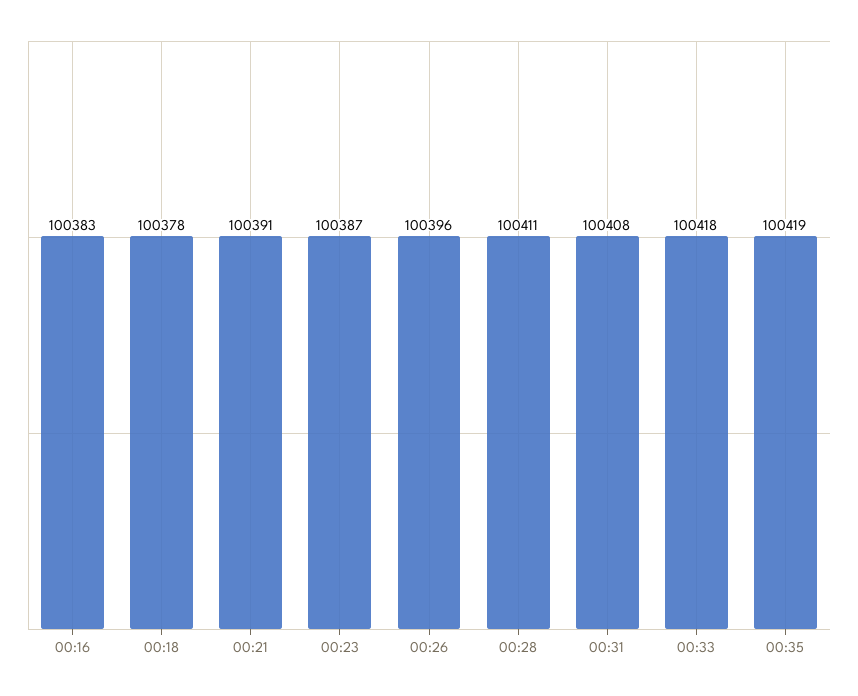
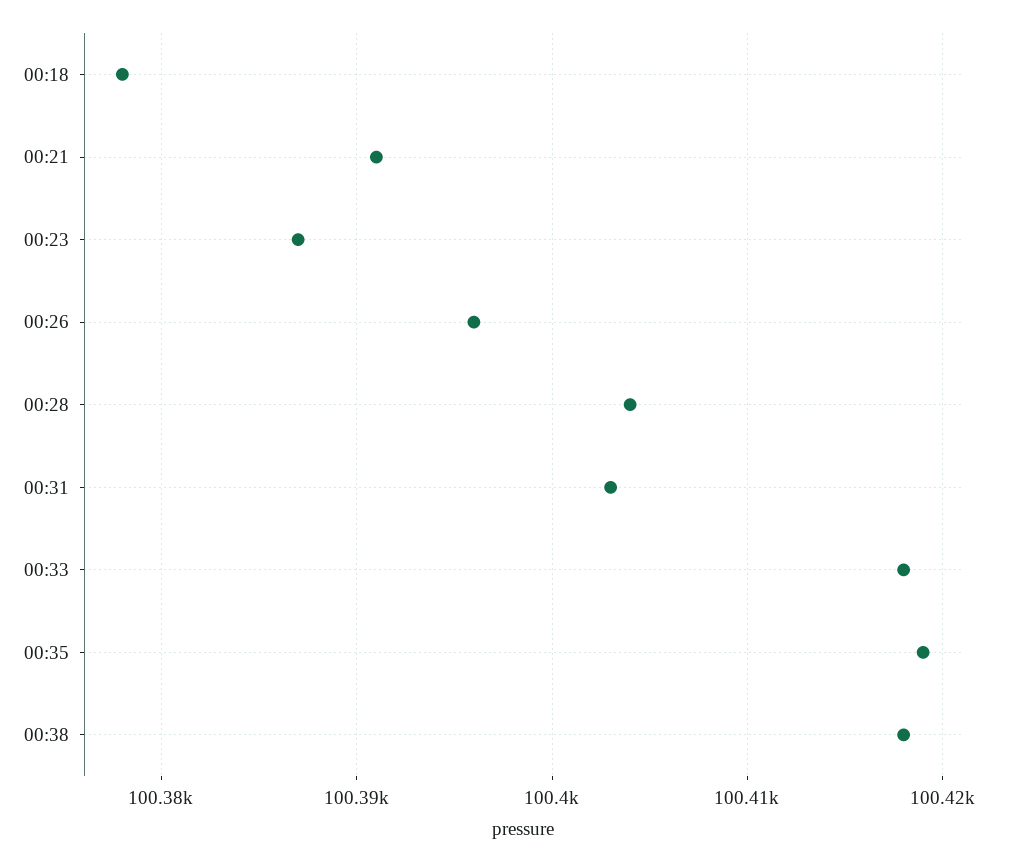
00:16: 100383 -> none
00:28: 100411 -> 100404
00:31: 100408 -> 100403
00:38: none -> 100418

